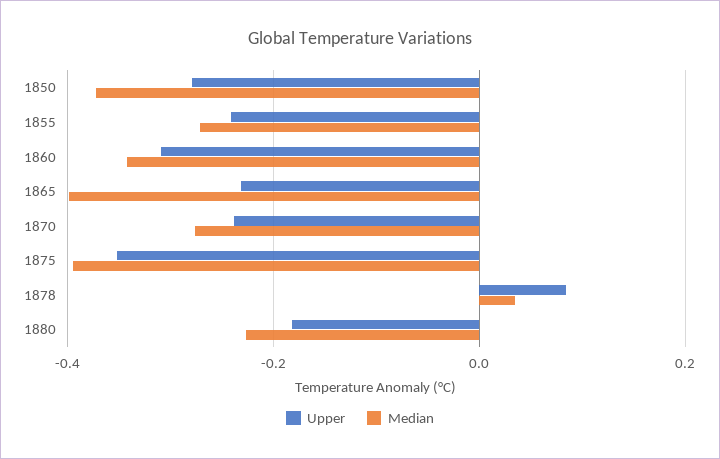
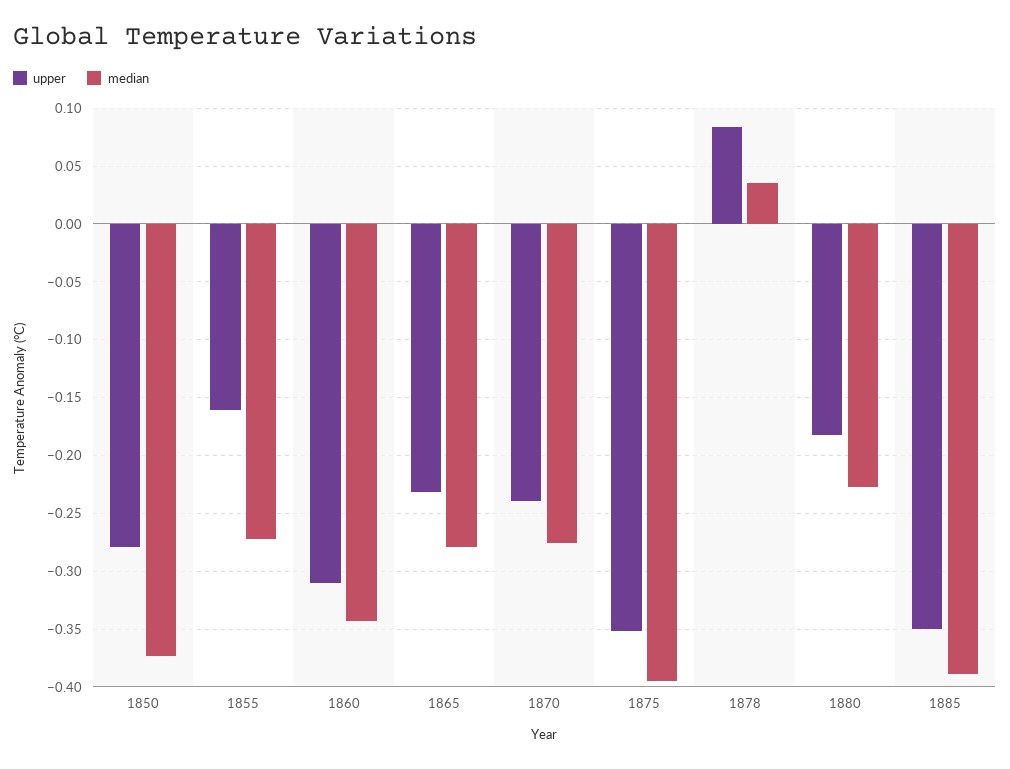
Upper, 1855: -0.24 -> -0.16
Median, 1865: -0.4 -> -0.28
Upper, 1885: none -> -0.35
Median, 1885: none -> -0.39

